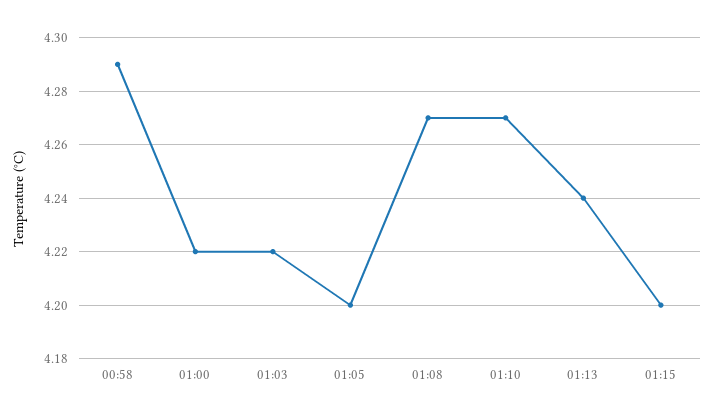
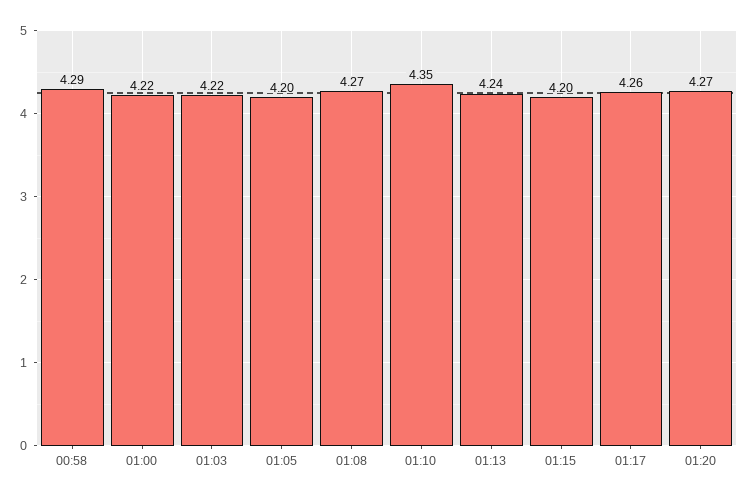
01:10: 4.27 -> 4.35
01:17: none -> 4.26
01:20: none -> 4.27

